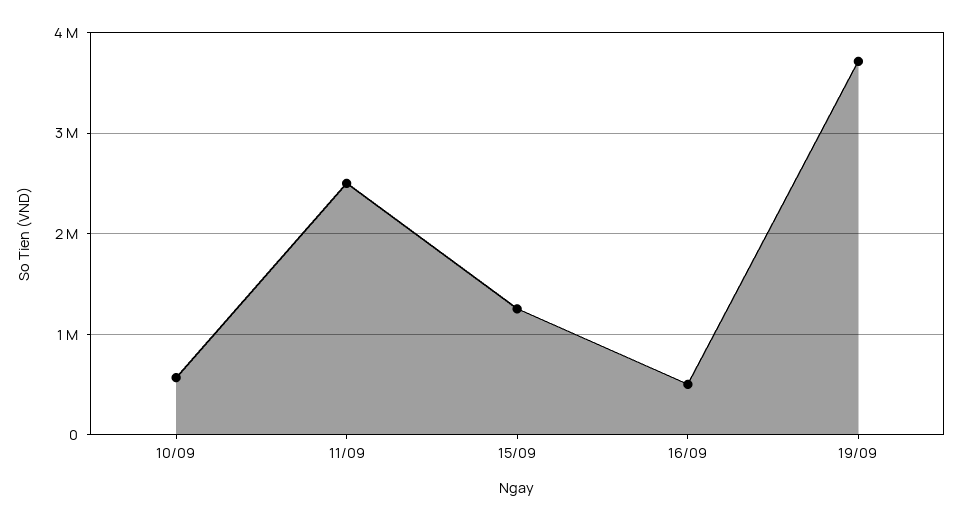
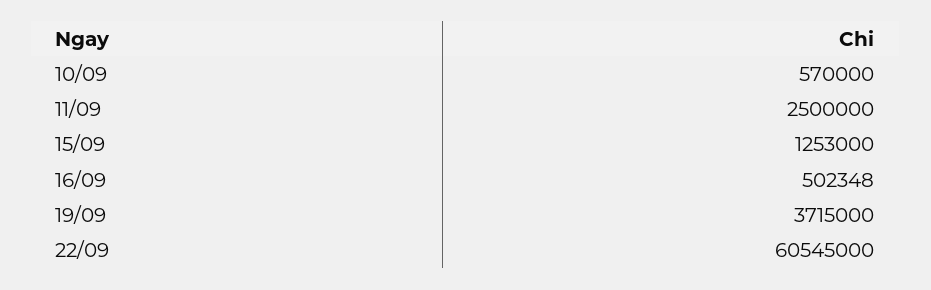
22/09: none -> 60545000

